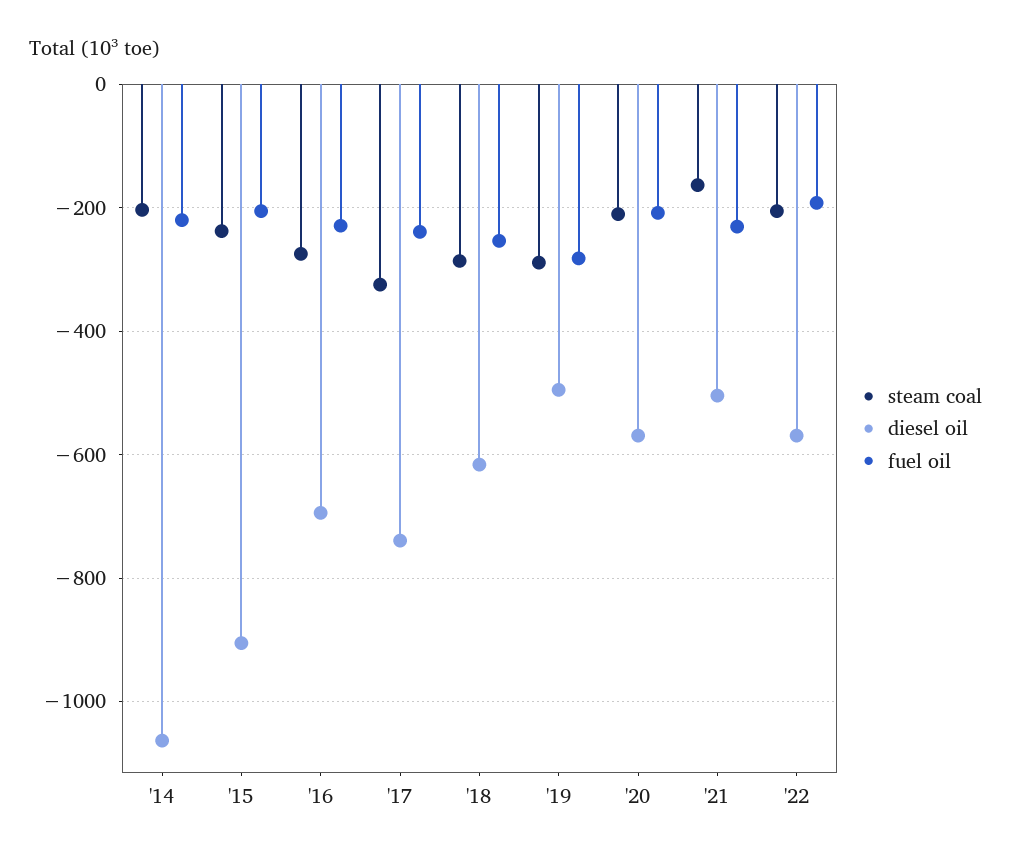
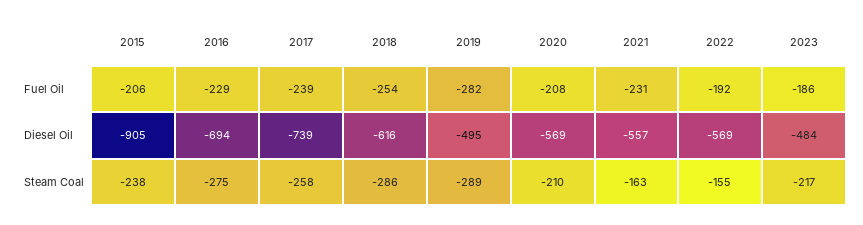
steam coal, '14: -200 -> none
diesel oil, '14: -1060 -> none
fuel oil, '14: -220 -> none
steam coal, '17: -320 -> -258
diesel oil, '21: -500 -> -557
steam coal, '22: -200 -> -155
fuel oil, 2023: none -> -186
diesel oil, 2023: none -> -484
steam coal, 2023: none -> -217

